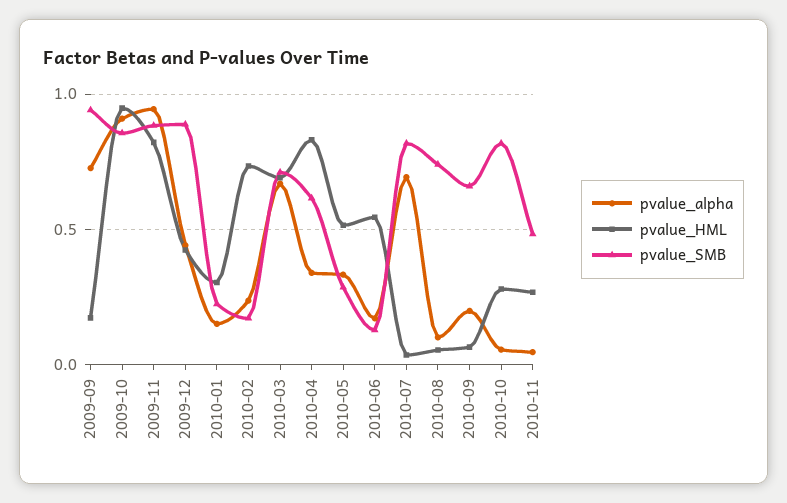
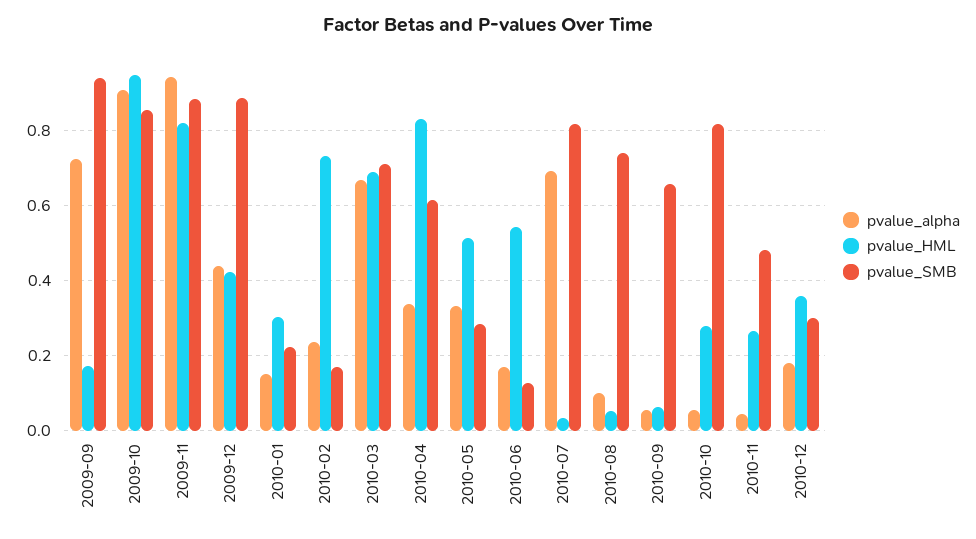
pvalue_alpha, 2010-09: 0.2 -> 0.06
pvalue_alpha, 2010-12: none -> 0.18
pvalue_HML, 2010-12: none -> 0.36
pvalue_SMB, 2010-12: none -> 0.3

